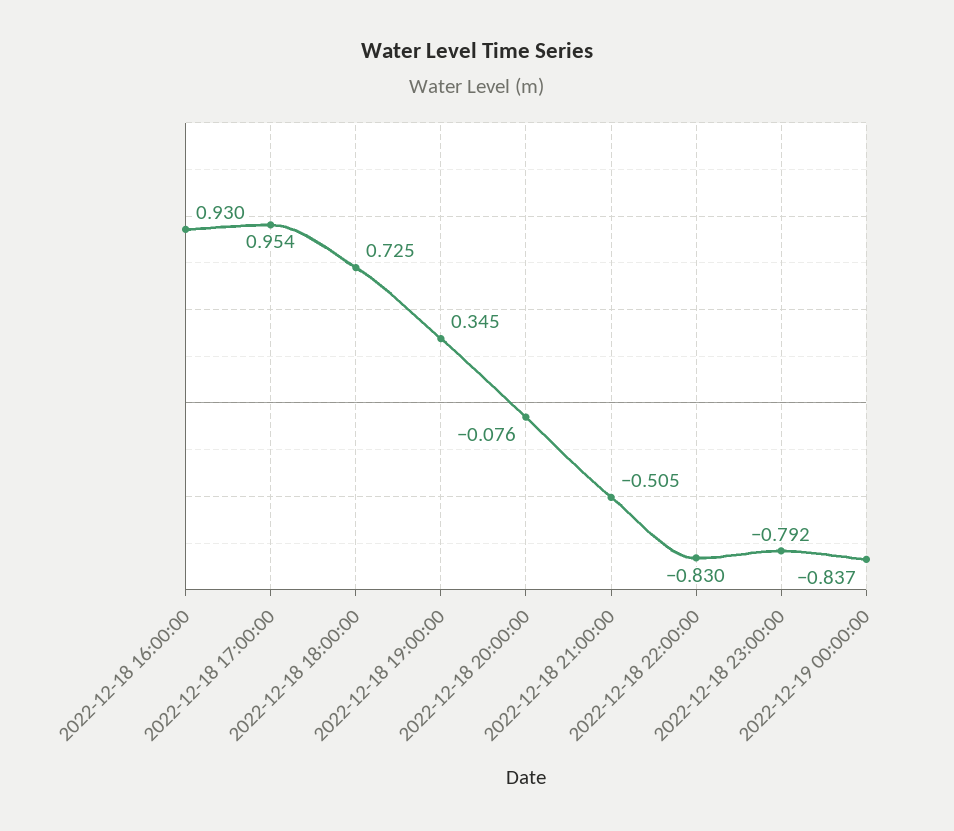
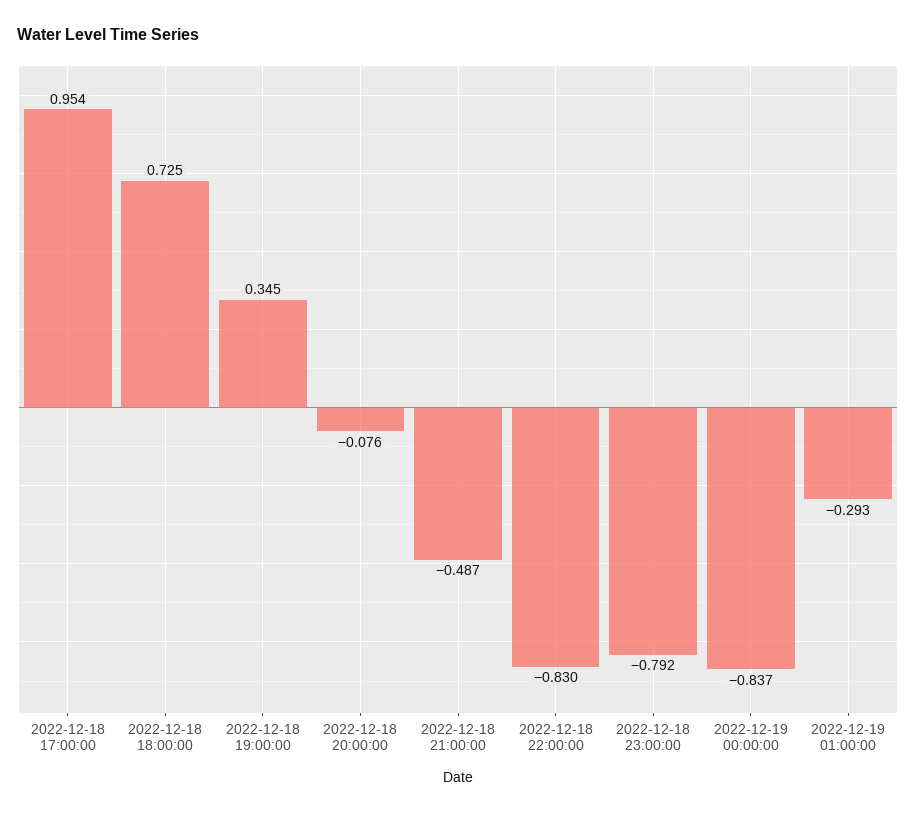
2022-12-18 16:00:00: 0.93 -> none
2022-12-18 21:00:00: -0.505 -> -0.487
2022-12-19 01:00:00: none -> -0.293

